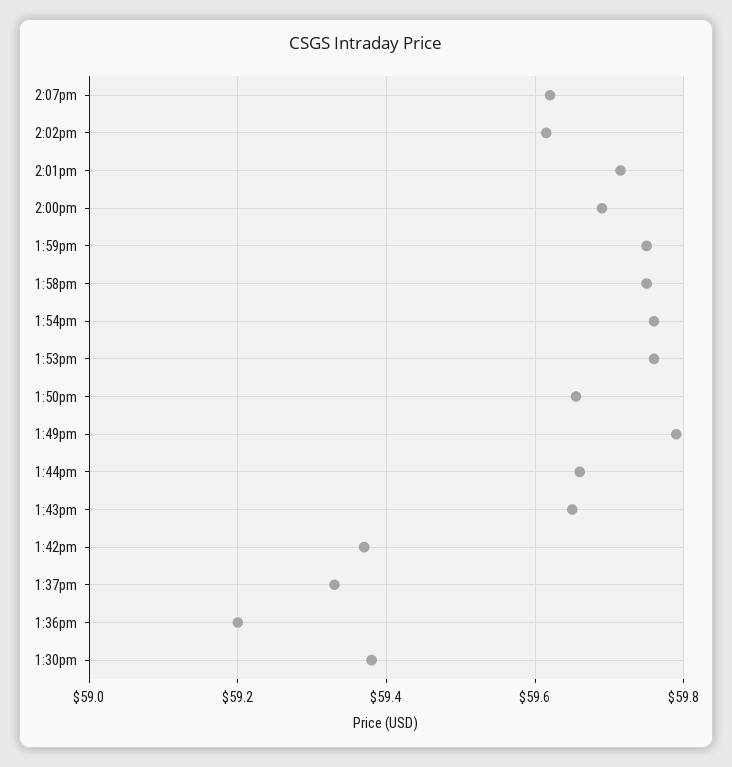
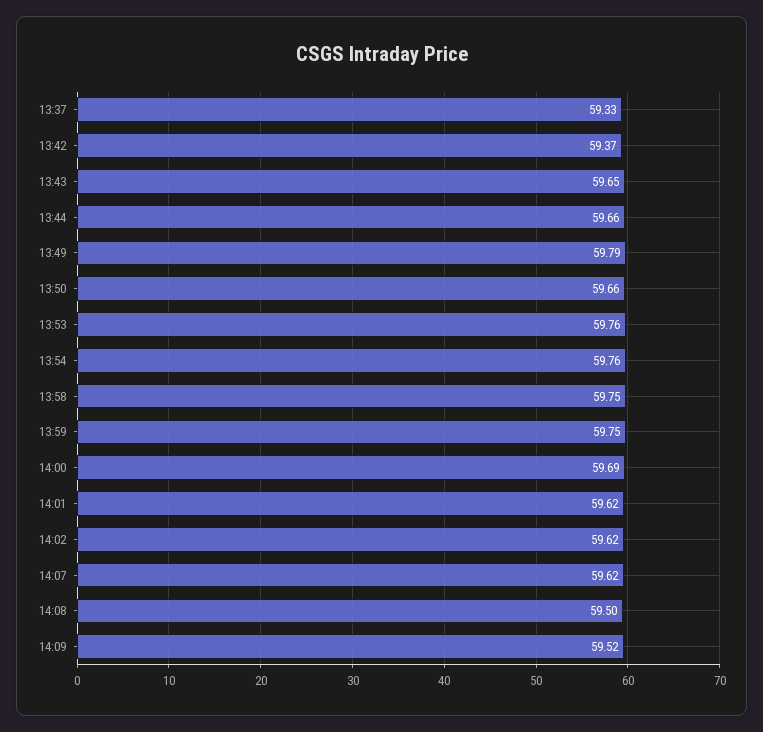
2:01pm: 59.72 -> 59.62
1:36pm: 59.2 -> none
1:30pm: 59.38 -> none
14:08: none -> 59.5
14:09: none -> 59.52

